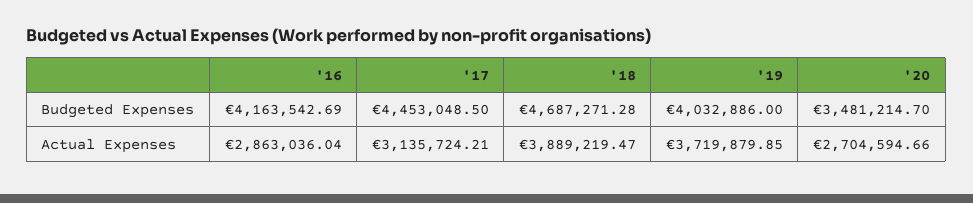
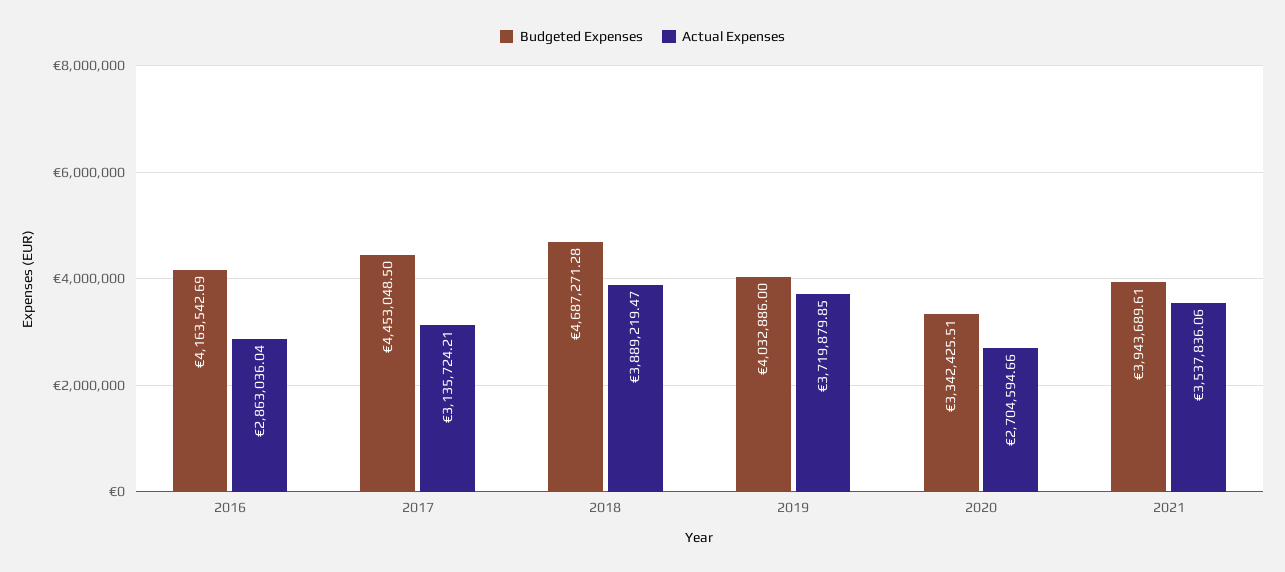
Budgeted Expenses, '20: 3481214.7 -> 3342425.51
Budgeted Expenses, 2021: none -> 3943689.61
Actual Expenses, 2021: none -> 3537836.06

